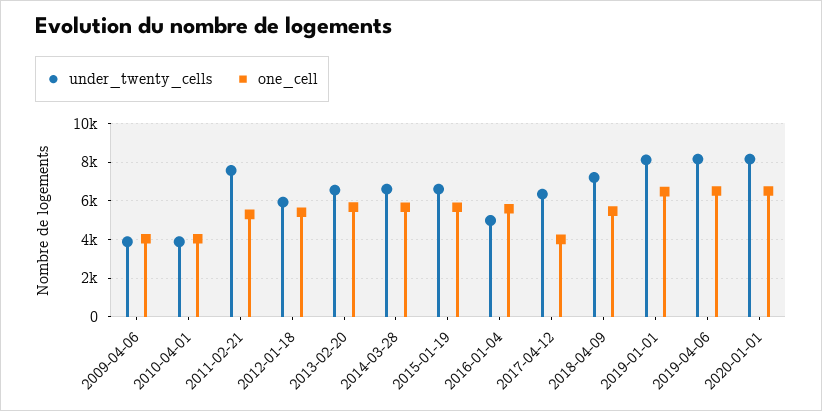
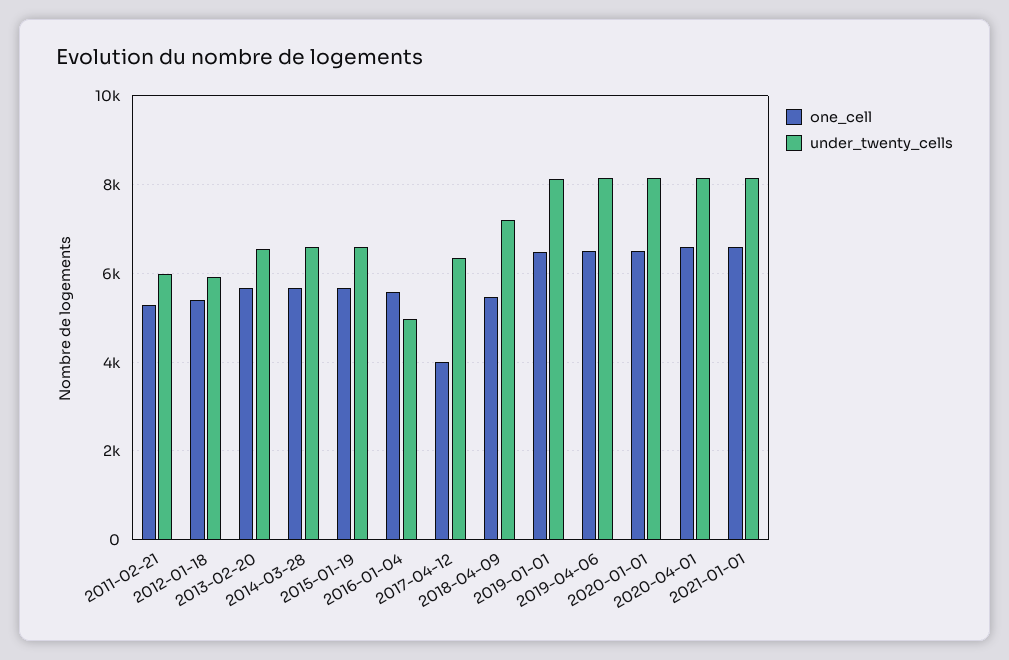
under_twenty_cells, 2009-04-06: 4000 -> none
one_cell, 2009-04-06: 4000 -> none
under_twenty_cells, 2010-04-01: 4000 -> none
one_cell, 2010-04-01: 4000 -> none
under_twenty_cells, 2011-02-21: 7500 -> 6000
one_cell, 2020-04-01: none -> 6600
under_twenty_cells, 2020-04-01: none -> 8200
one_cell, 2021-01-01: none -> 6600
under_twenty_cells, 2021-01-01: none -> 8200

